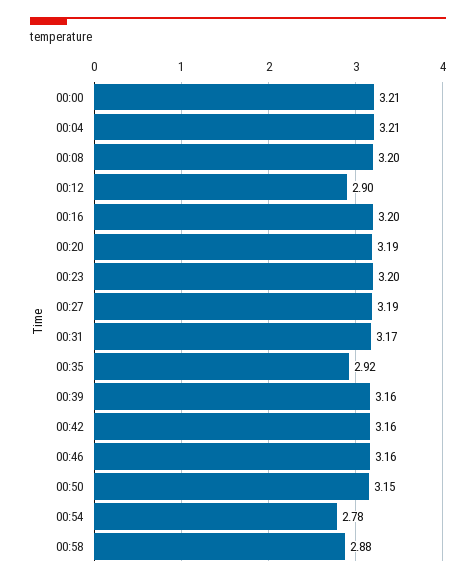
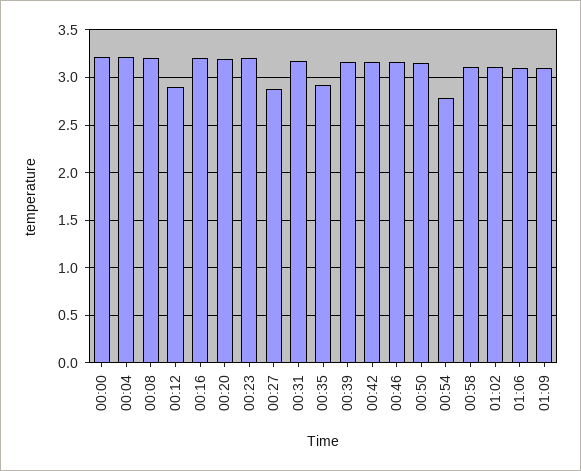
00:27: 3.19 -> 2.9
00:58: 2.88 -> 3.1
01:02: none -> 3.1
01:06: none -> 3.1
01:09: none -> 3.1

